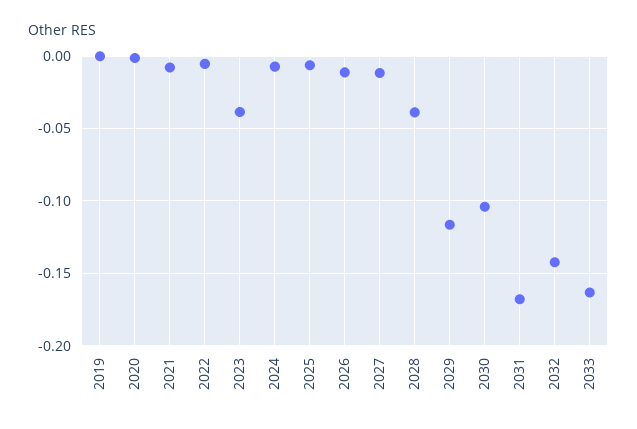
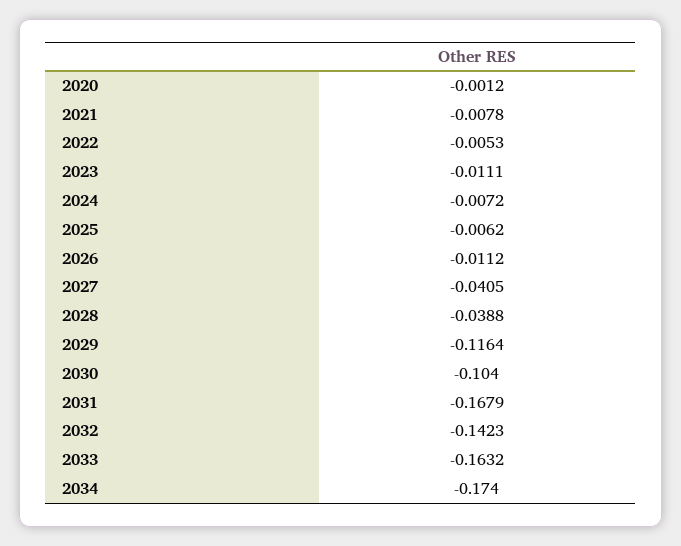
2019: 0 -> none
2023: -0.04 -> -0.0111
2027: -0.01 -> -0.0405
2034: none -> -0.174

